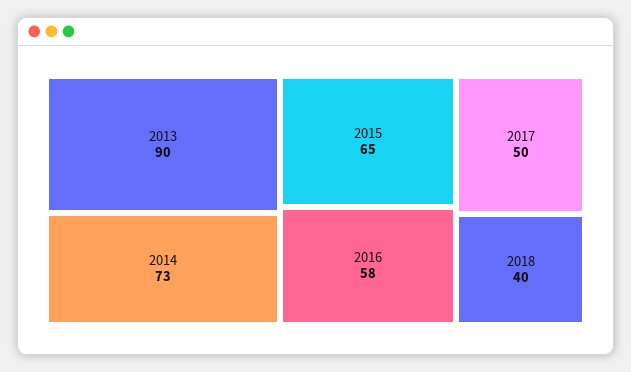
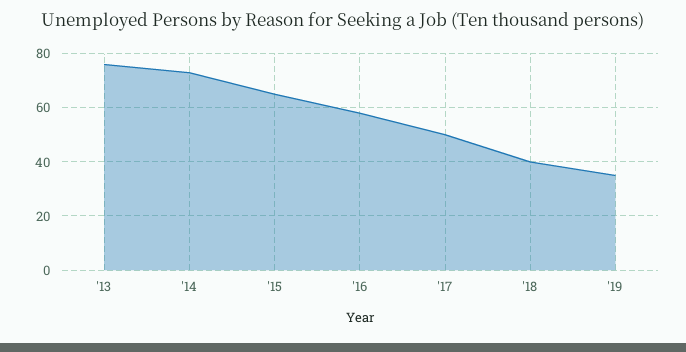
2013: 90 -> 75
'19: none -> 35

